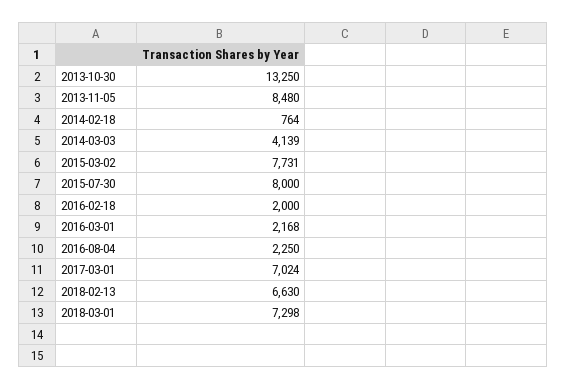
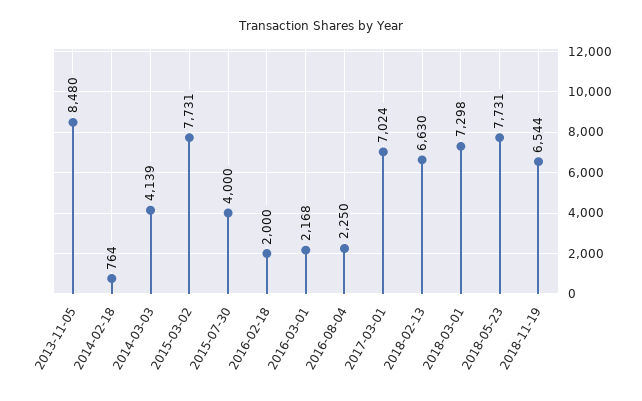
2013-10-30: 13250 -> none
2015-07-30: 8000 -> 4000
2018-05-23: none -> 7731
2018-11-19: none -> 6544

